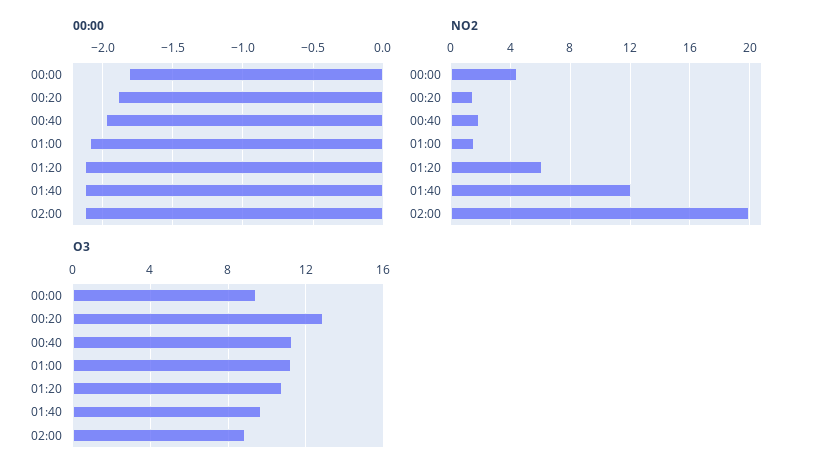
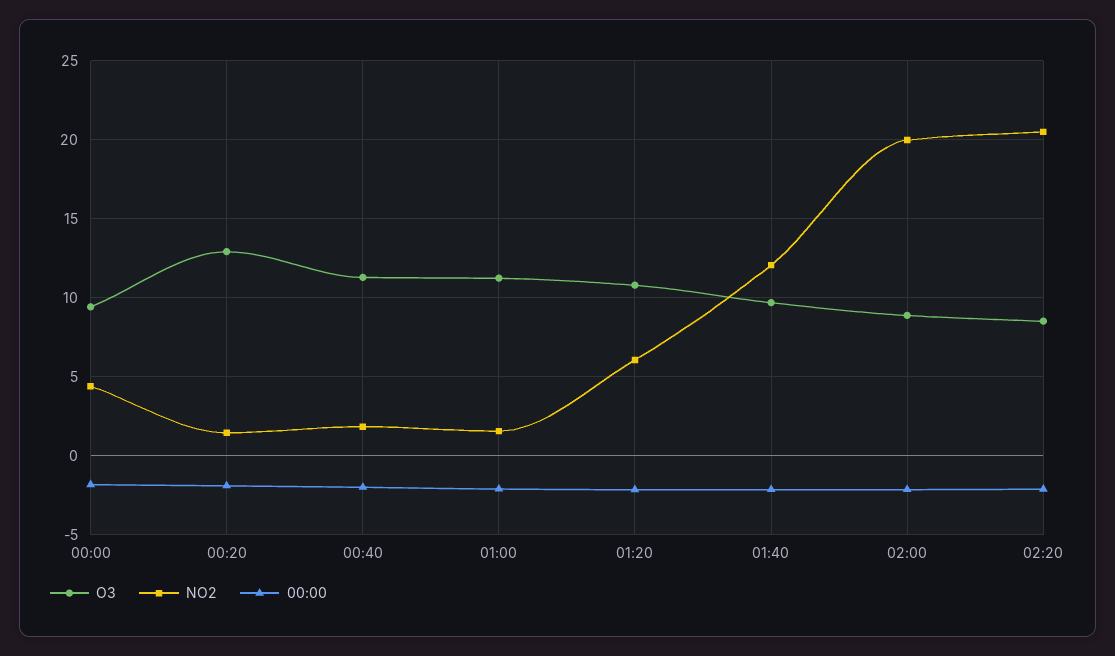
O3, 02:20: none -> 8.5
NO2, 02:20: none -> 20.5
00:00, 02:20: none -> -2

